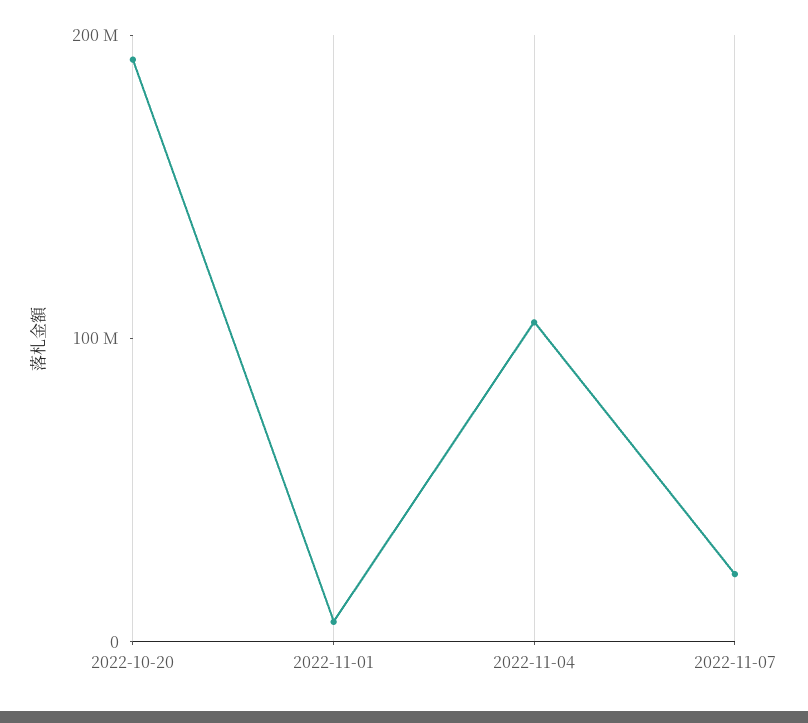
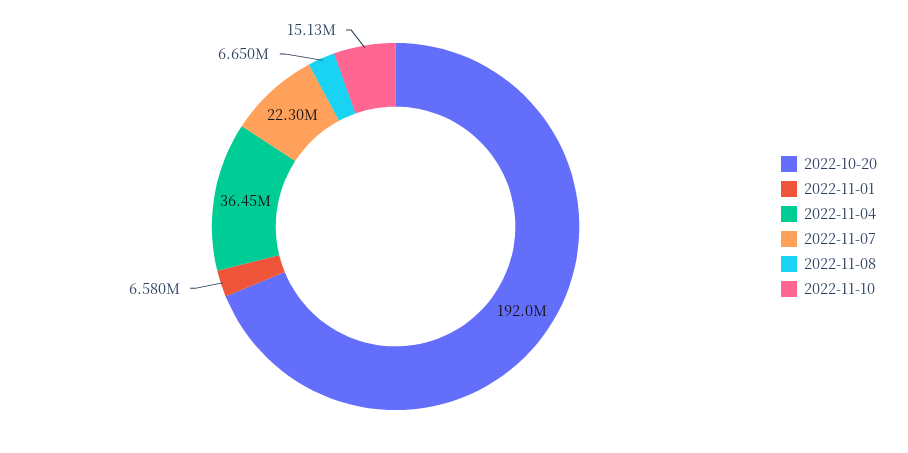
2022-11-04: 100000000 -> 36450000
2022-11-08: none -> 6650000
2022-11-10: none -> 15130000

